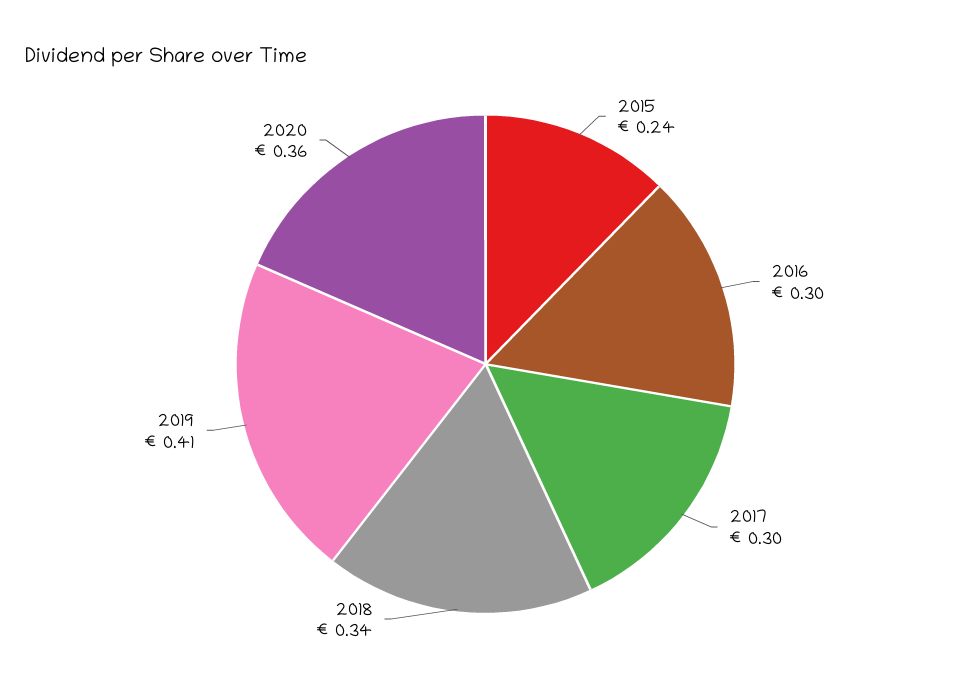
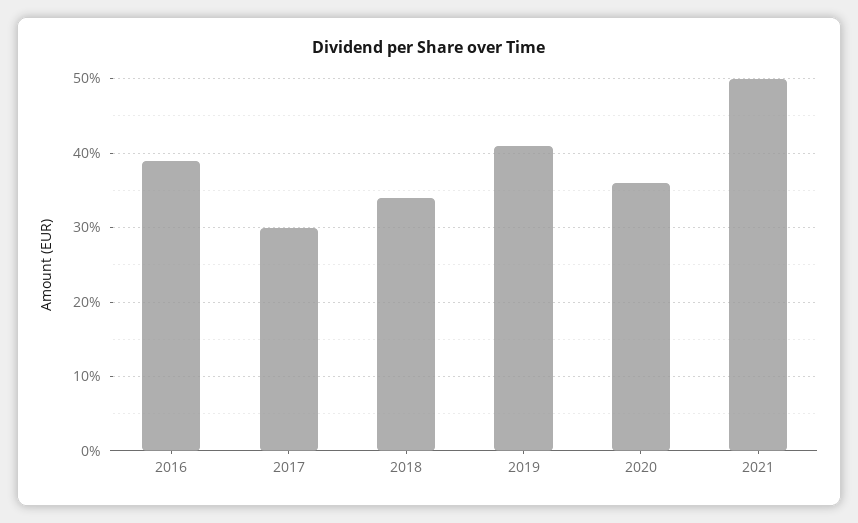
2015: 0.24 -> none
2016: 0.3 -> 0.39
2021: none -> 0.5

